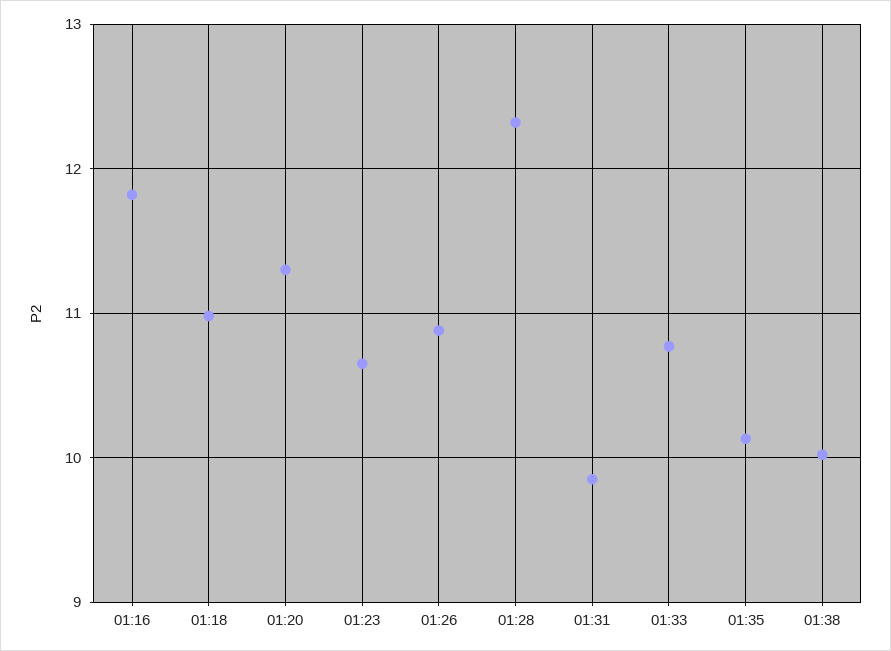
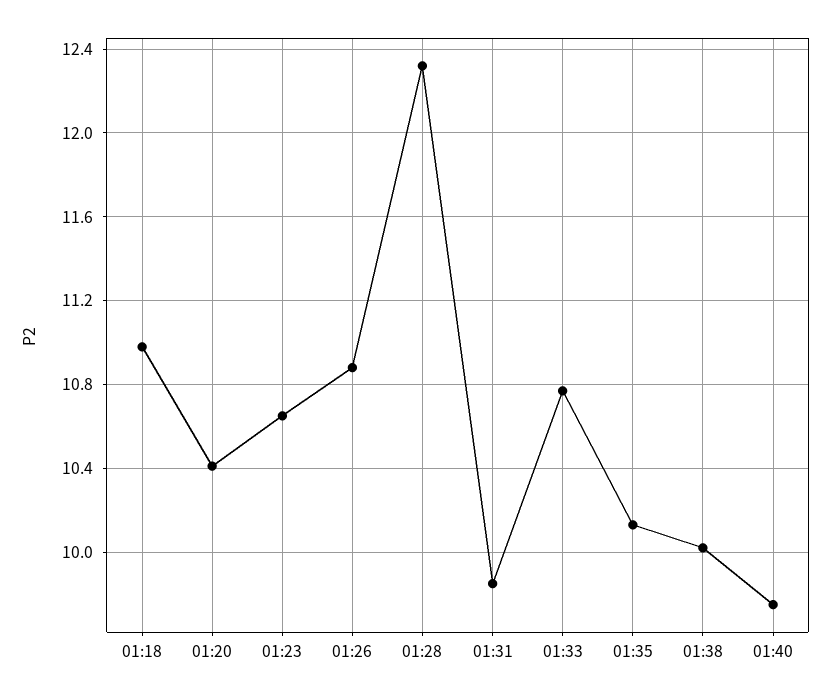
01:16: 11.8 -> none
01:20: 11.3 -> 10.4
01:40: none -> 9.75

